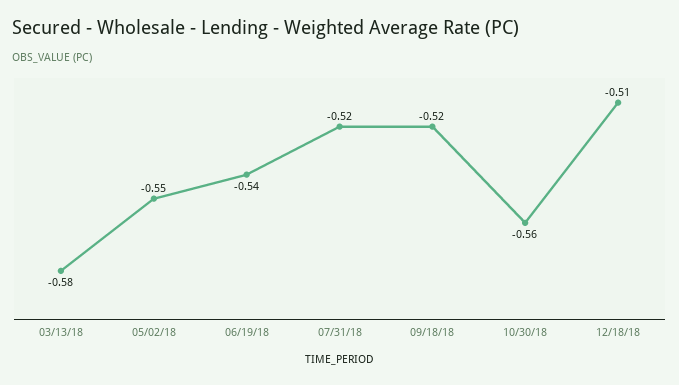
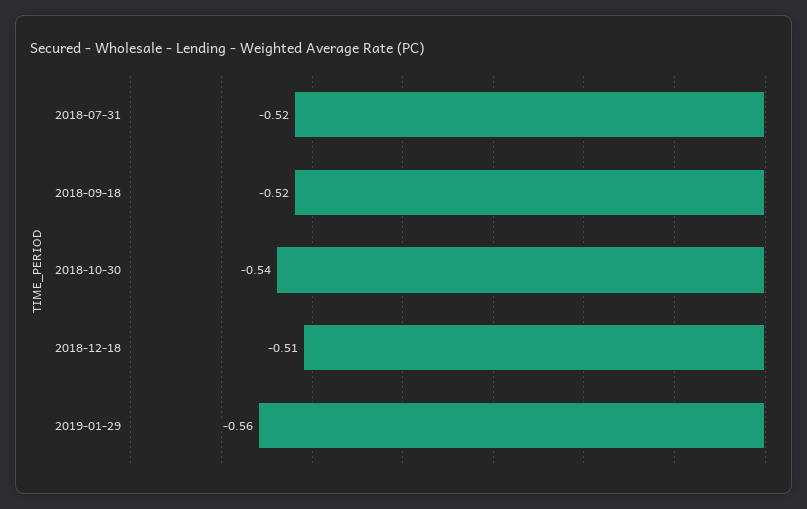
03/13/18: -0.58 -> none
05/02/18: -0.55 -> none
06/19/18: -0.54 -> none
10/30/18: -0.56 -> -0.54
2019-01-29: none -> -0.56

